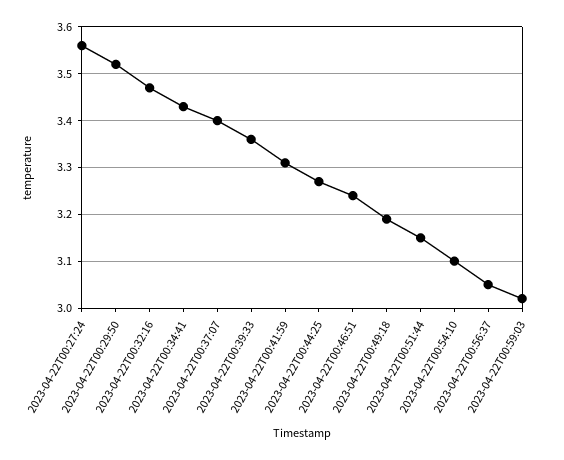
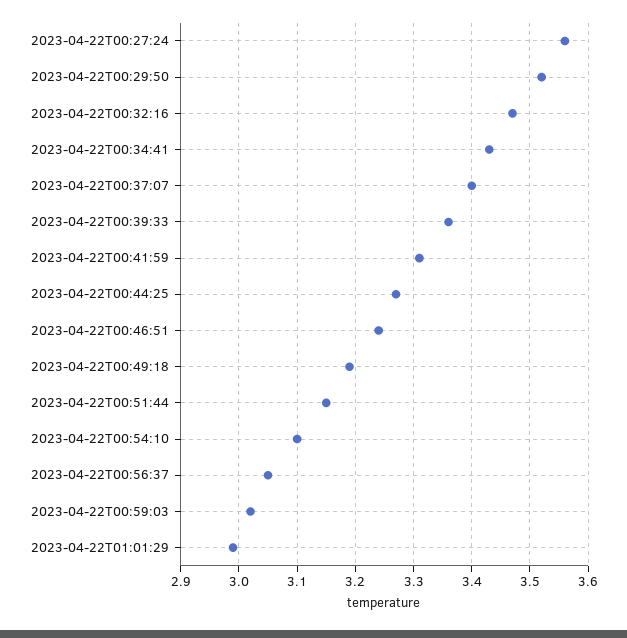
2023-04-22T01:01:29: none -> 3

